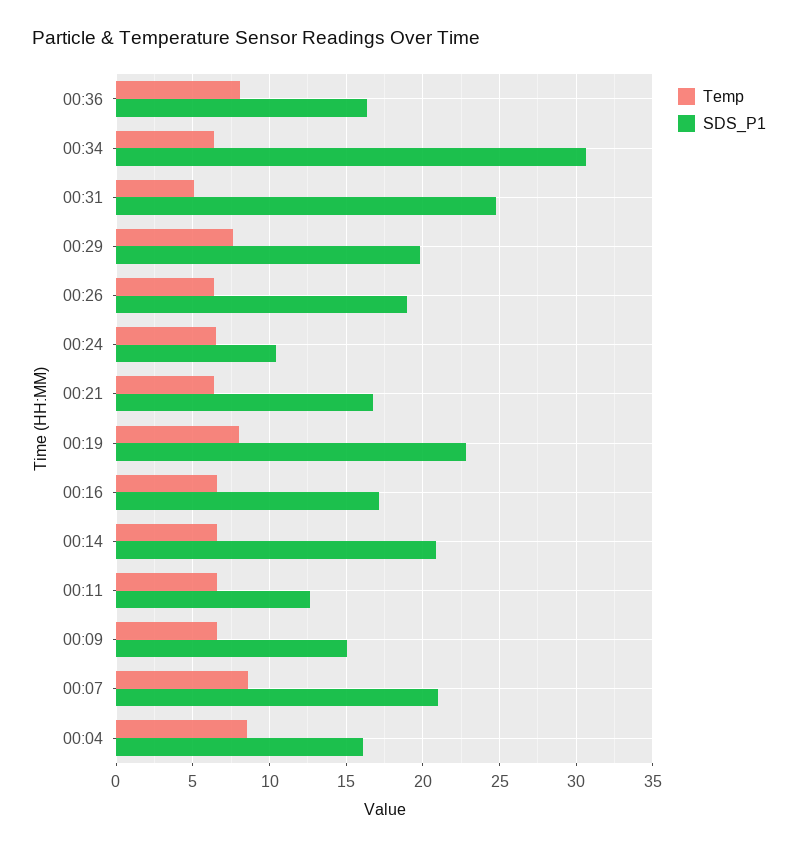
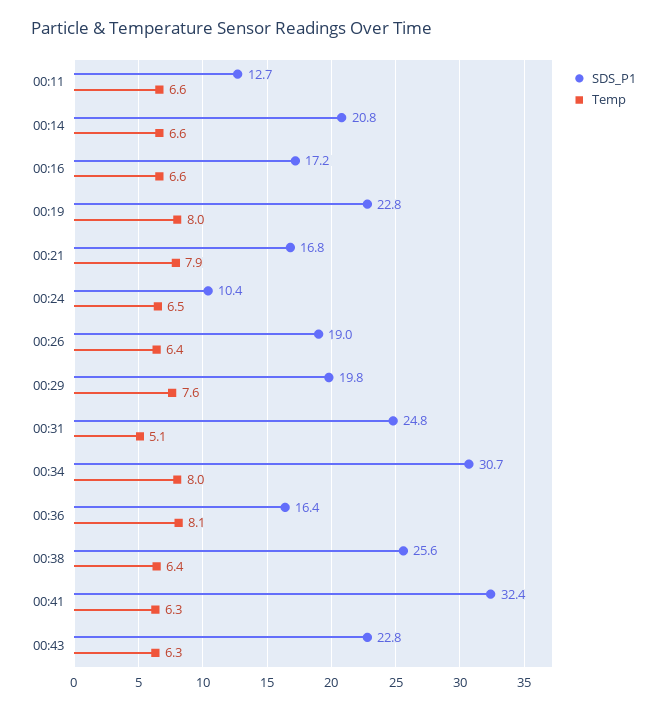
Temp, 00:34: 6.5 -> 8
Temp, 00:21: 6.5 -> 7.9
Temp, 00:09: 6.5 -> none
SDS_P1, 00:09: 15 -> none
Temp, 00:07: 8.5 -> none
SDS_P1, 00:07: 21 -> none
Temp, 00:04: 8.5 -> none
SDS_P1, 00:04: 16 -> none
SDS_P1, 00:38: none -> 25.6
Temp, 00:38: none -> 6.4
SDS_P1, 00:41: none -> 32.4
Temp, 00:41: none -> 6.3
SDS_P1, 00:43: none -> 22.8
Temp, 00:43: none -> 6.3

